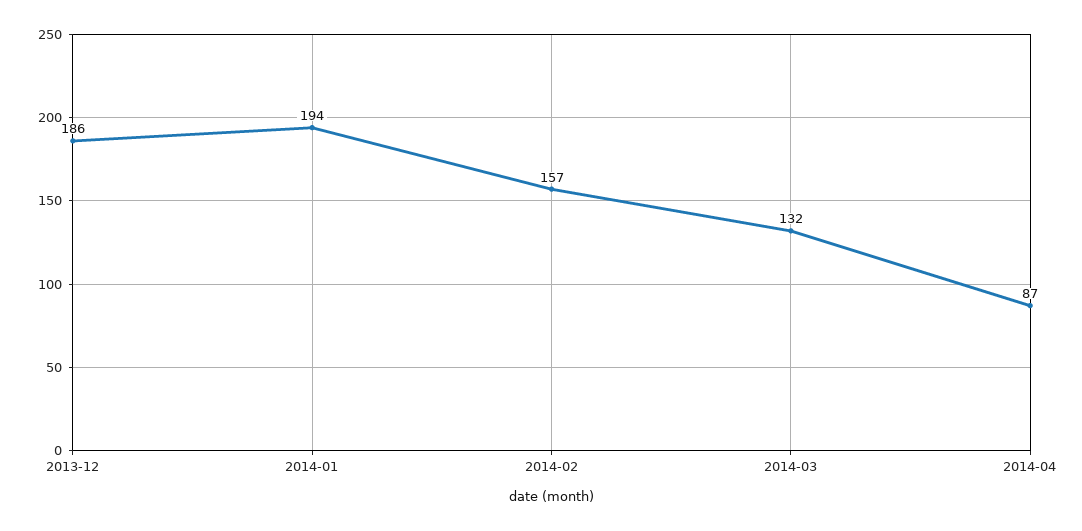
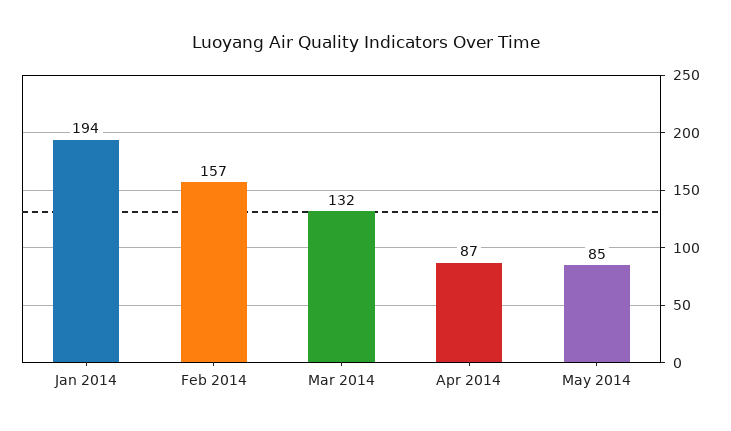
2013-12: 186 -> none
May 2014: none -> 85

